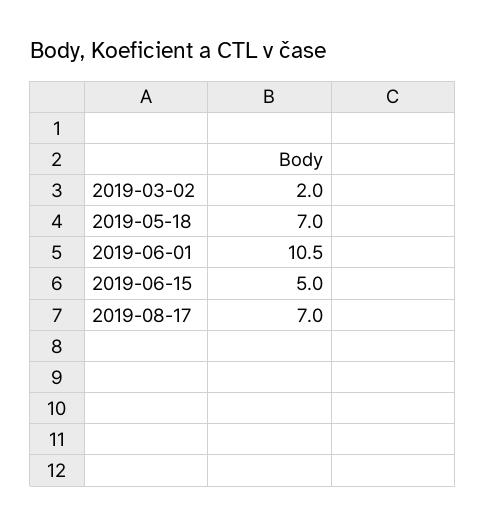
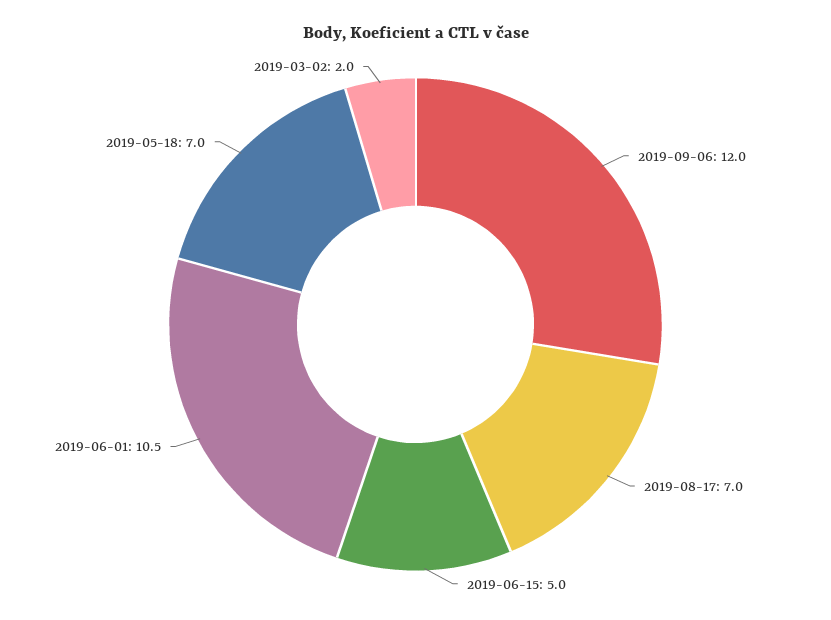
2019-09-06: none -> 12

